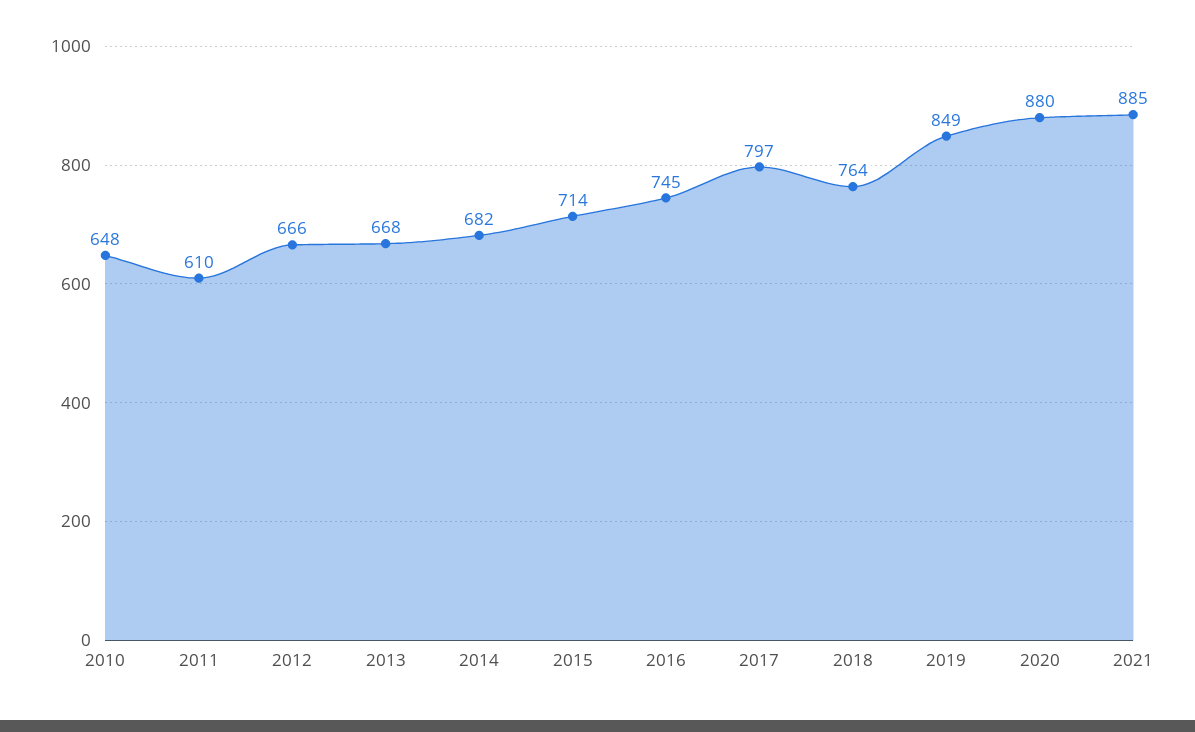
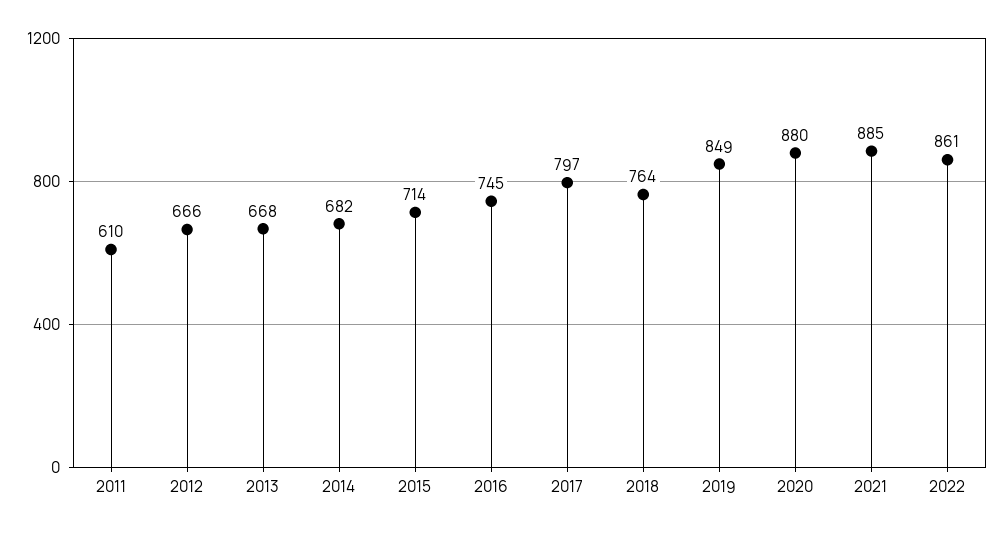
2010: 648 -> none
2022: none -> 861

